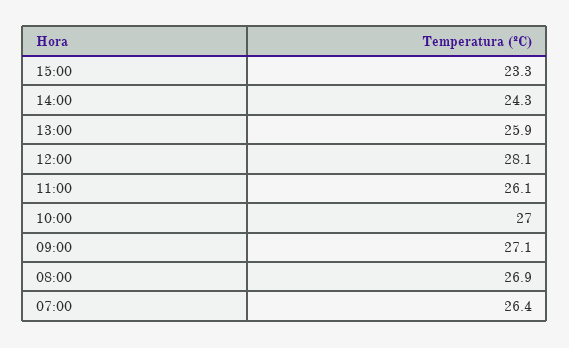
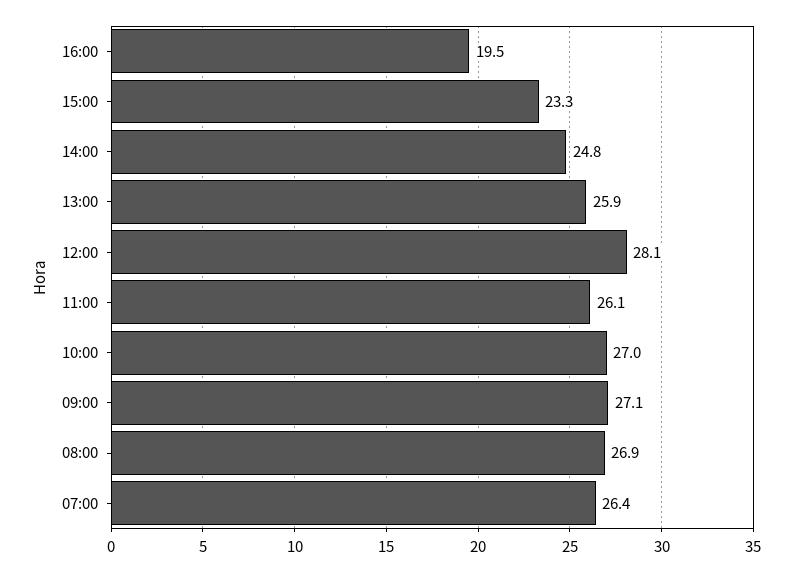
14:00: 24.3 -> 24.8
16:00: none -> 19.5

